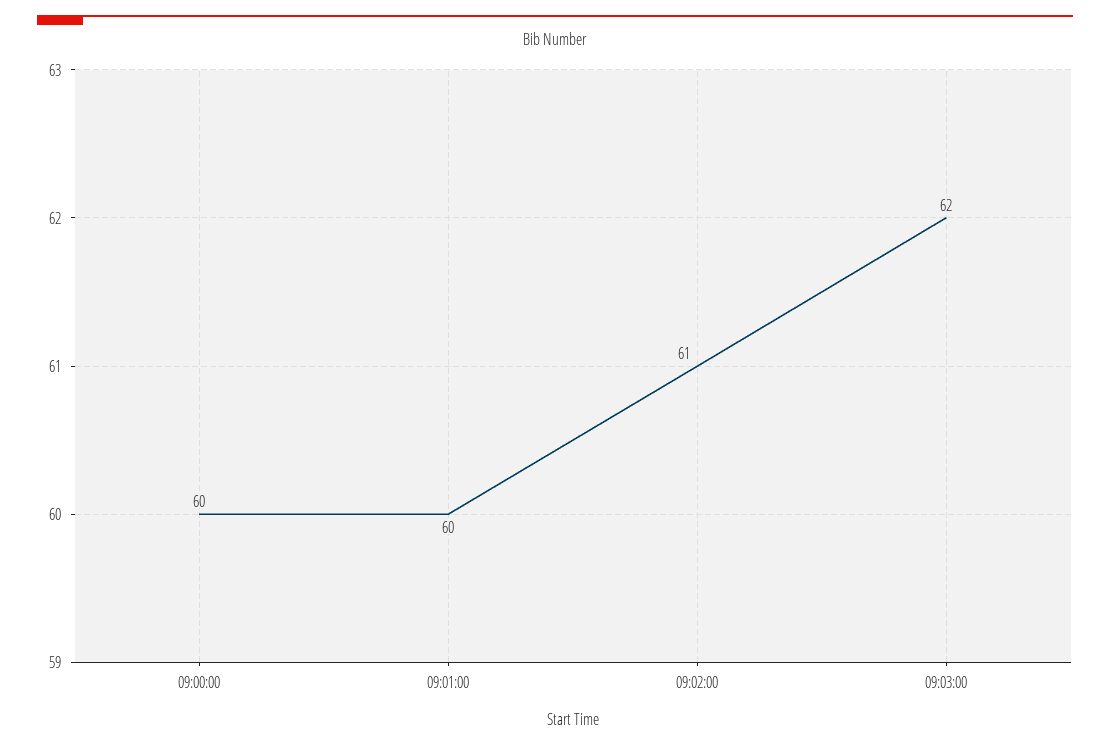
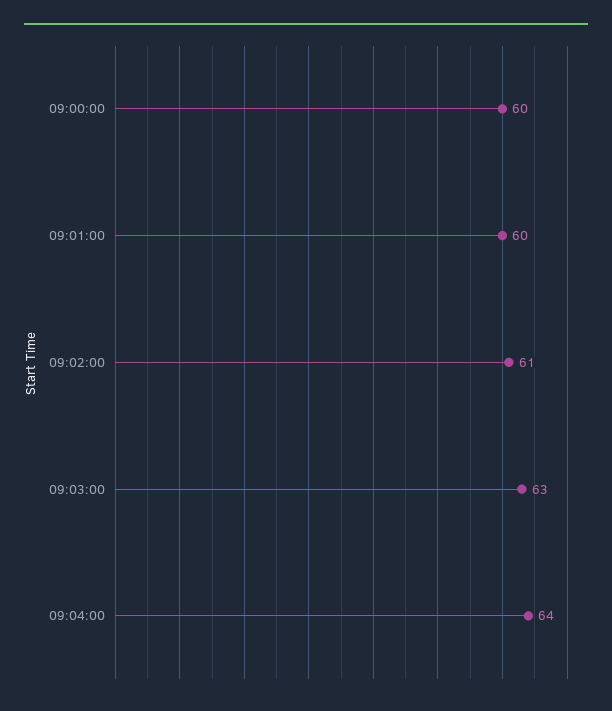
09:03:00: 62 -> 63
09:04:00: none -> 64

